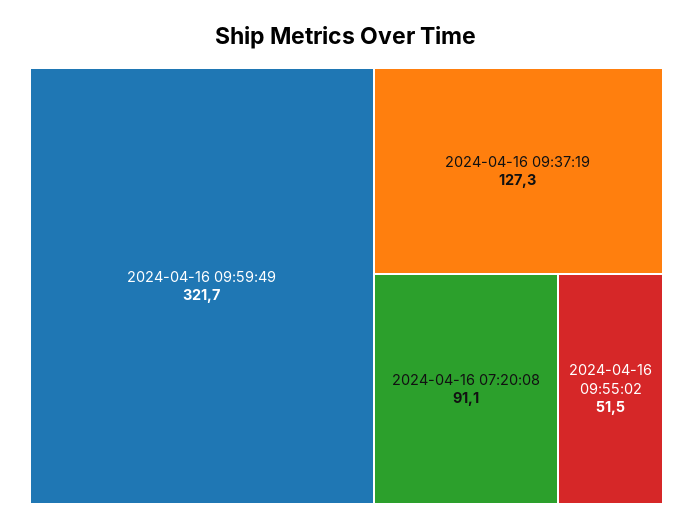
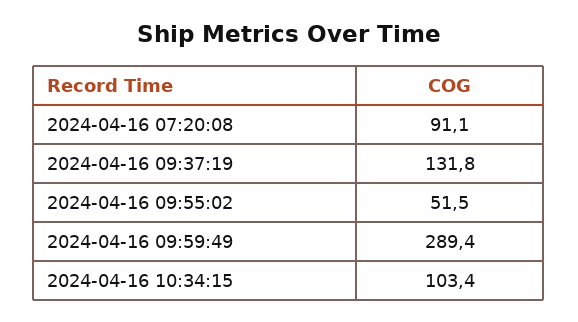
2024-04-16 09:59:49: 321.7 -> 289.4
2024-04-16 09:37:19: 127.3 -> 131.8
2024-04-16 10:34:15: none -> 103.4

